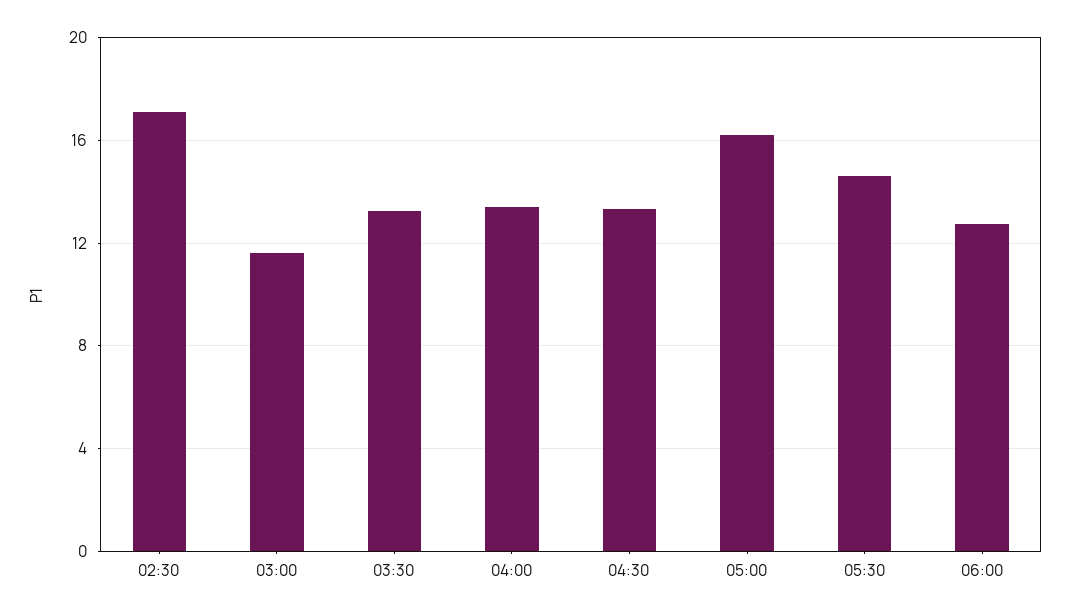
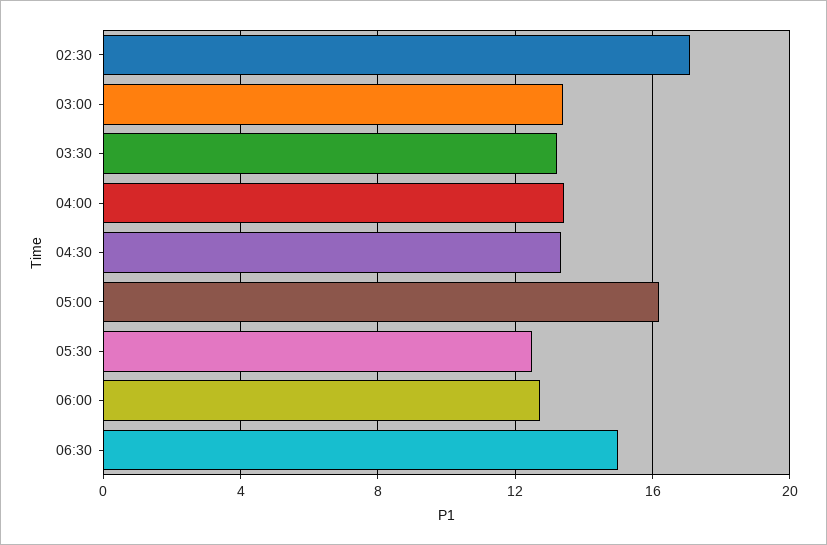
03:00: 11.5 -> 13.5
05:30: 14.5 -> 12.5
06:30: none -> 15

